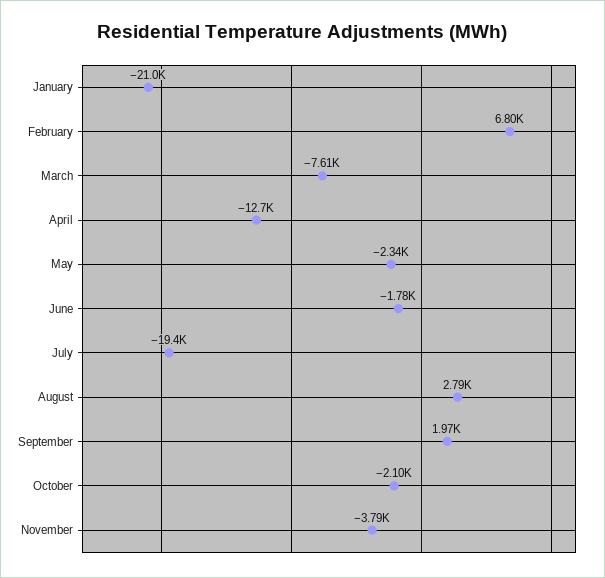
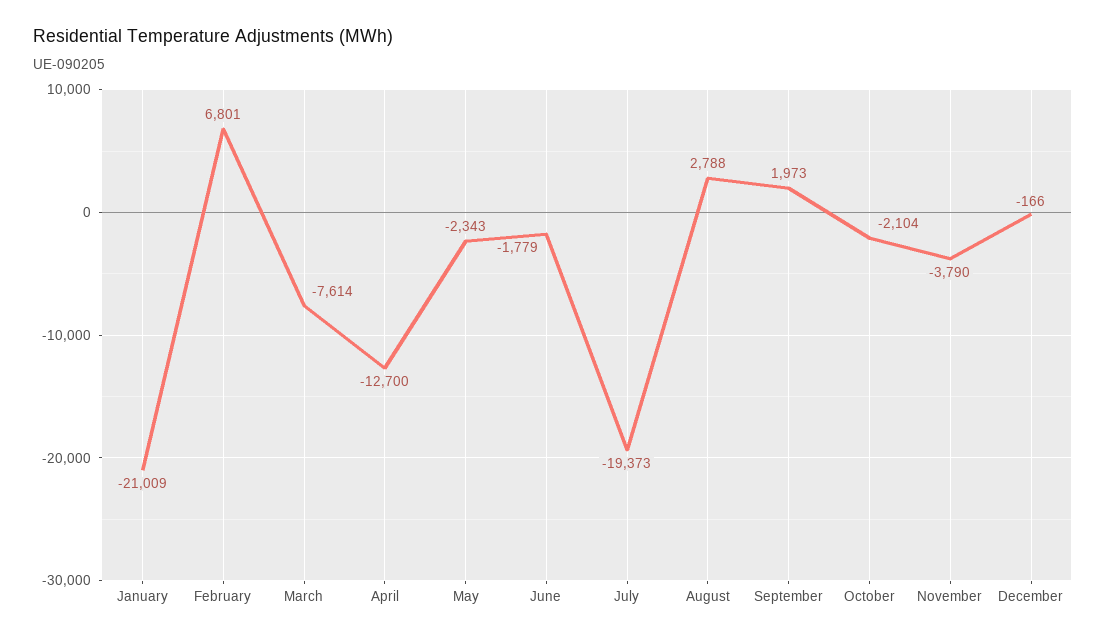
December: none -> -166

